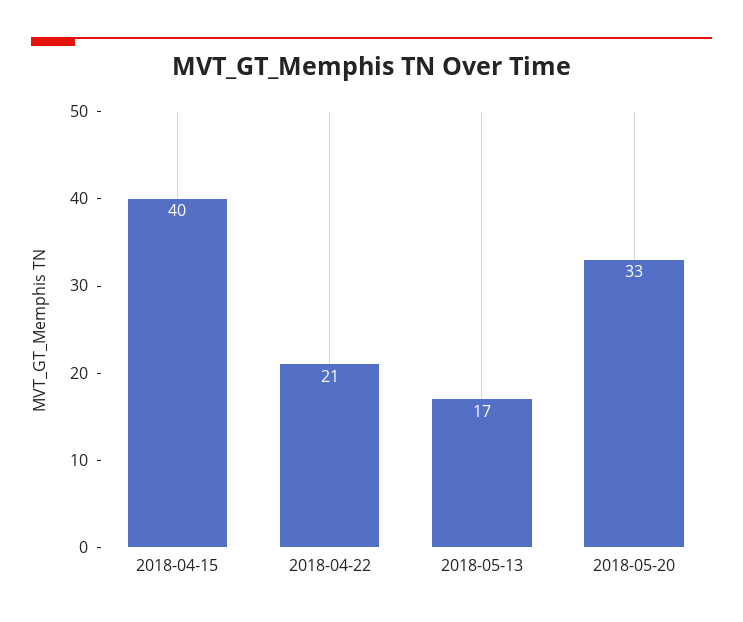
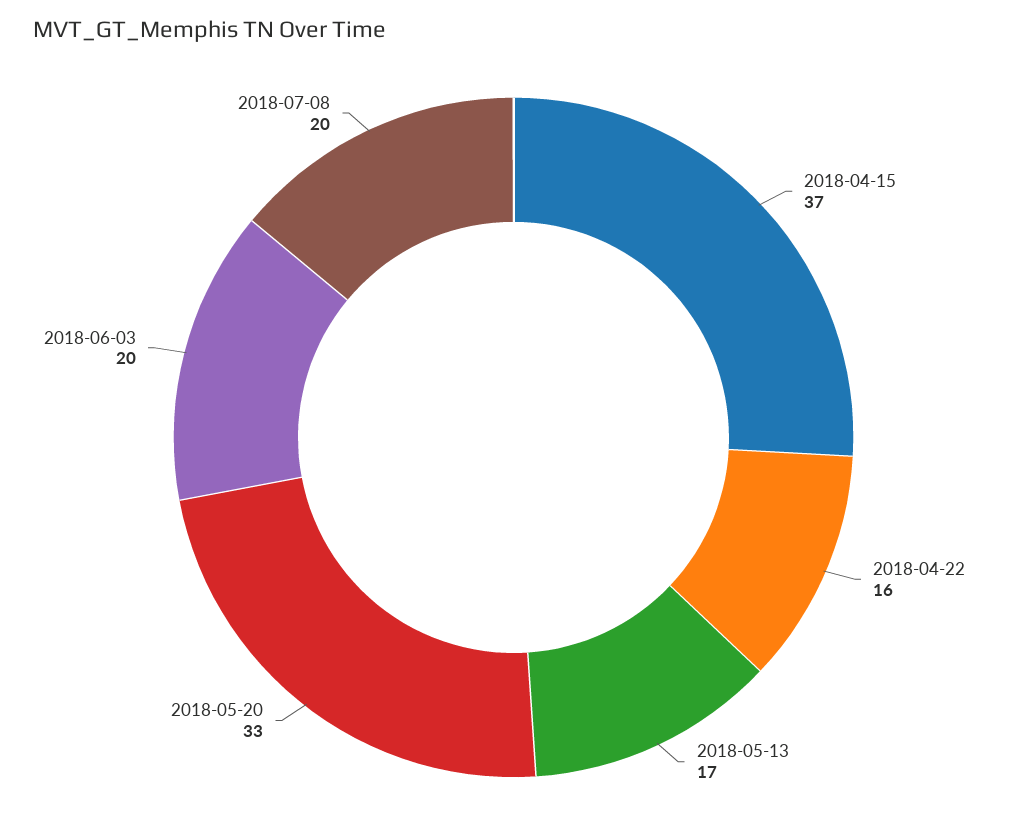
2018-04-15: 40 -> 37
2018-04-22: 21 -> 16
2018-06-03: none -> 20
2018-07-08: none -> 20

